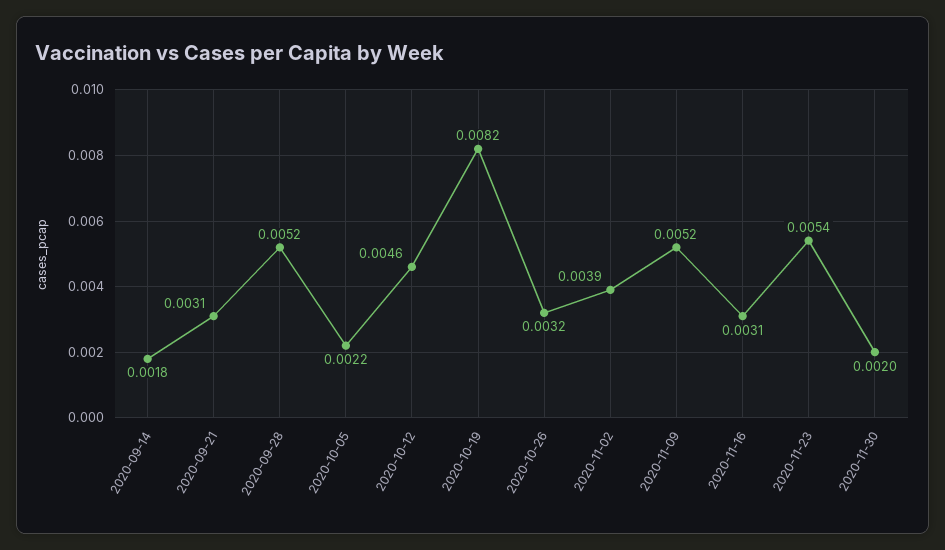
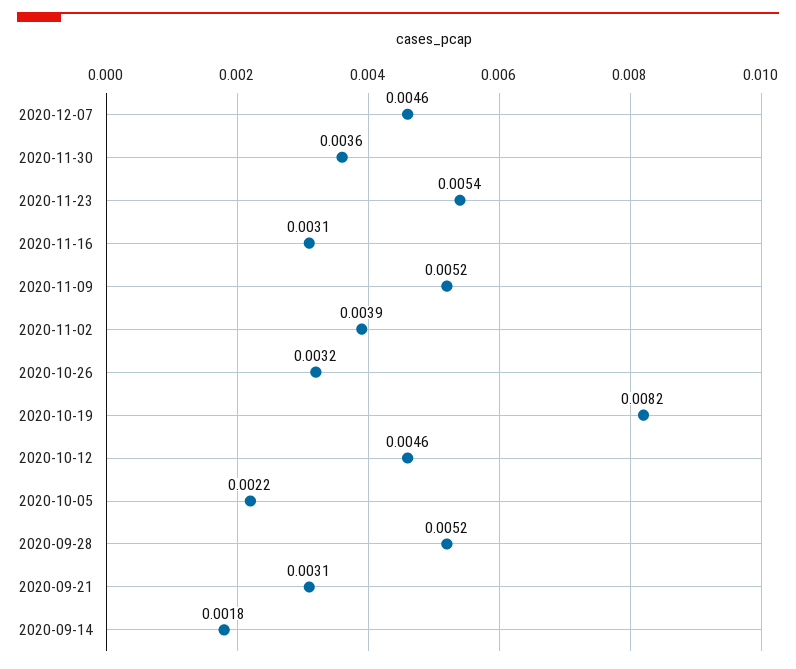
2020-11-30: 0.002 -> 0.0036
2020-12-07: none -> 0.0046

